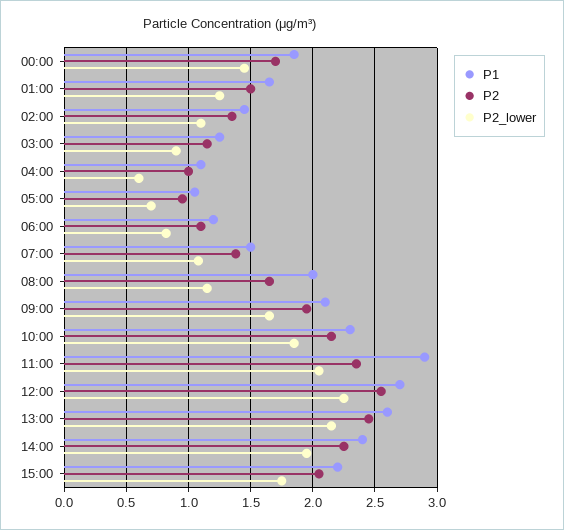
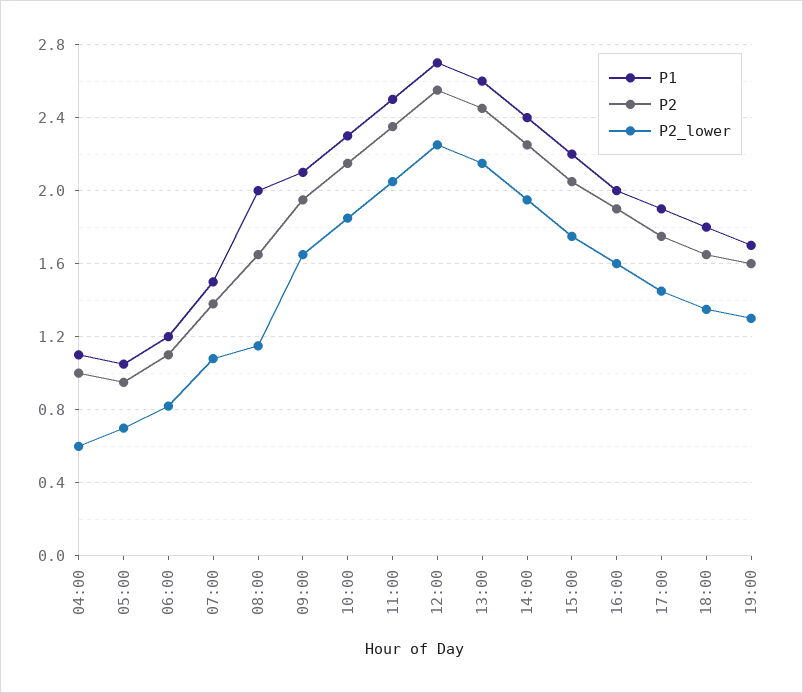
P1, 00:00: 1.85 -> none
P2, 00:00: 1.7 -> none
P2_lower, 00:00: 1.45 -> none
P1, 01:00: 1.65 -> none
P2, 01:00: 1.5 -> none
P2_lower, 01:00: 1.25 -> none
P1, 02:00: 1.45 -> none
P2, 02:00: 1.35 -> none
P2_lower, 02:00: 1.1 -> none
P1, 03:00: 1.25 -> none
P2, 03:00: 1.15 -> none
P2_lower, 03:00: 0.9 -> none
P1, 11:00: 2.9 -> 2.5
P1, 16:00: none -> 2
P2, 16:00: none -> 1.9
P2_lower, 16:00: none -> 1.6
P1, 17:00: none -> 1.9
P2, 17:00: none -> 1.75
P2_lower, 17:00: none -> 1.45
P1, 18:00: none -> 1.8
P2, 18:00: none -> 1.65
P2_lower, 18:00: none -> 1.35
P1, 19:00: none -> 1.7
P2, 19:00: none -> 1.6
P2_lower, 19:00: none -> 1.3

